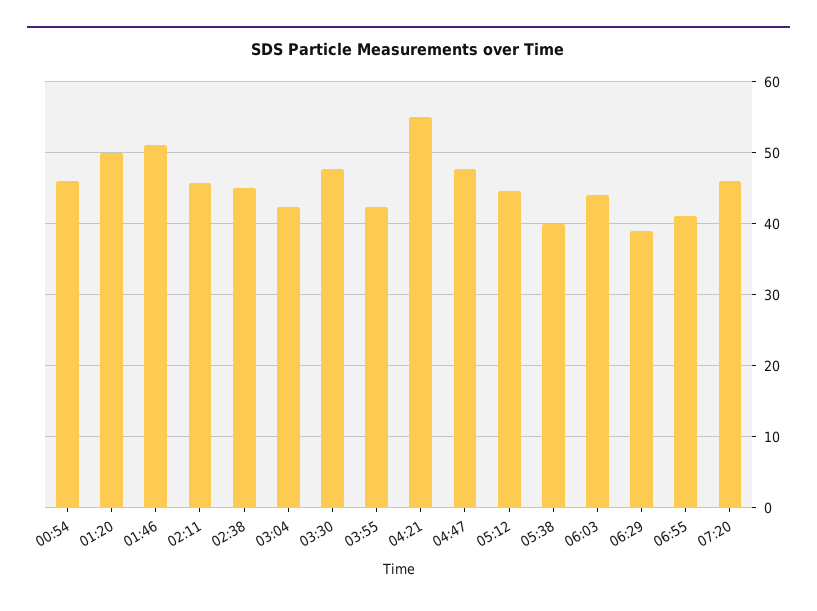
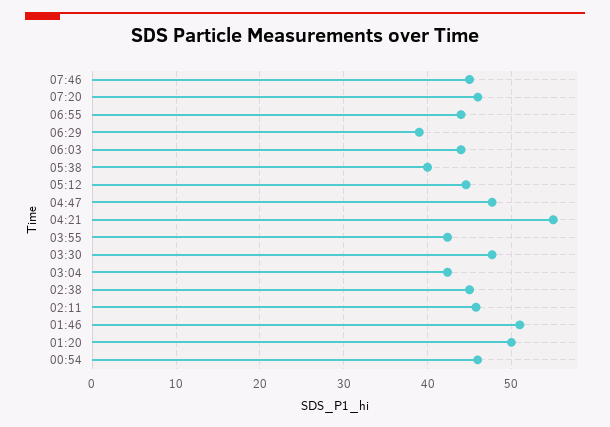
06:55: 41 -> 44
07:46: none -> 45

